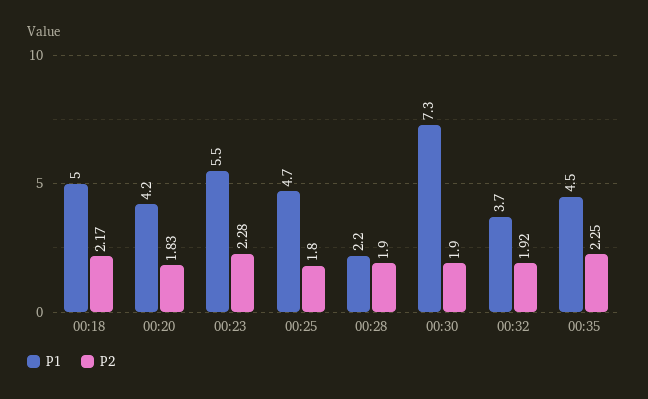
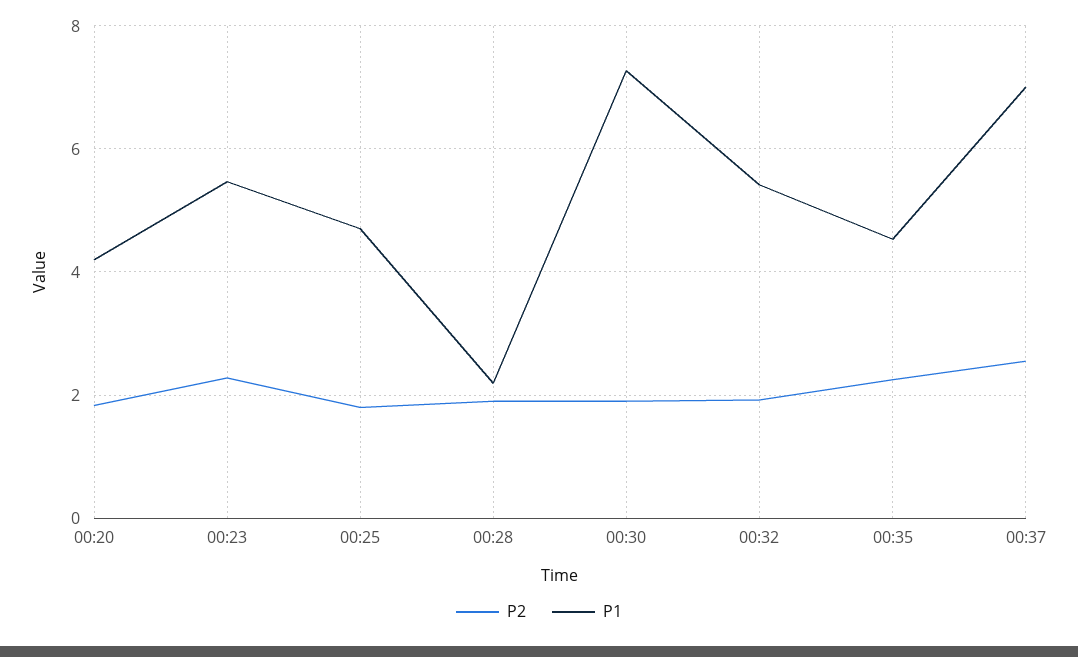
P1, 00:18: 5 -> none
P2, 00:18: 2.17 -> none
P1, 00:32: 3.7 -> 5.4
P2, 00:37: none -> 2.6
P1, 00:37: none -> 7

